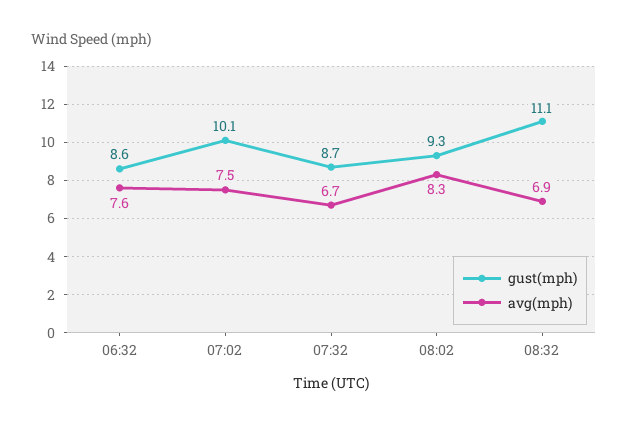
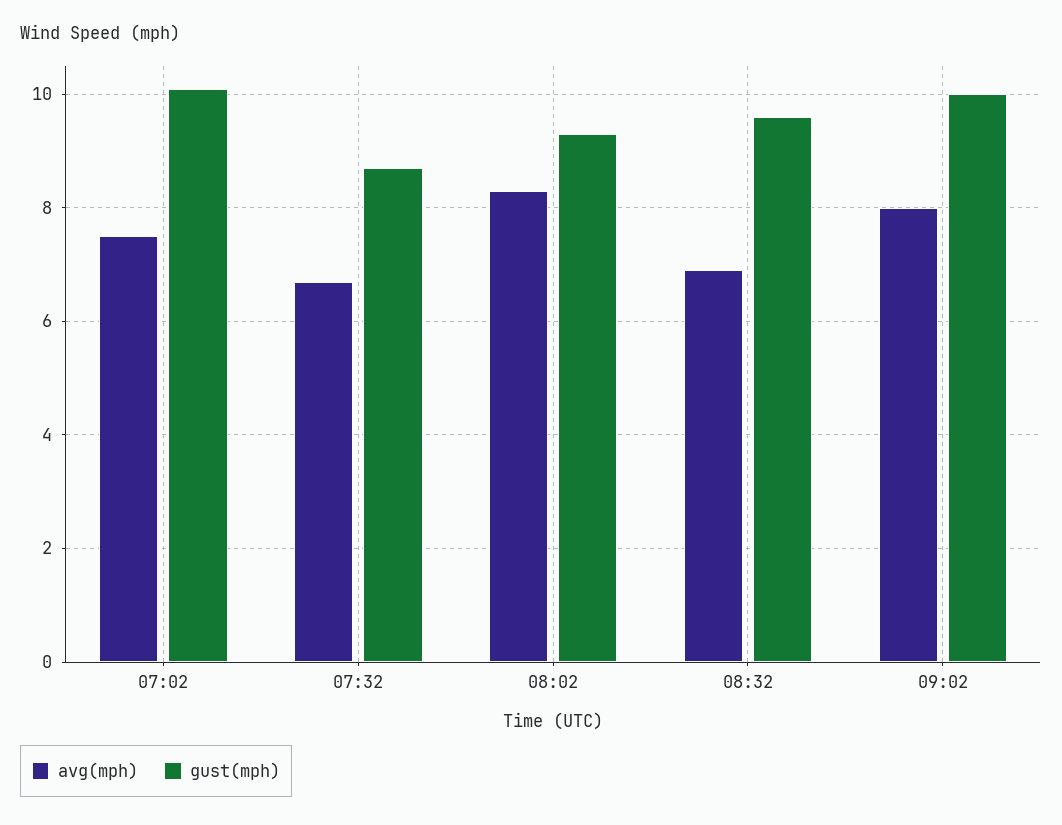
gust(mph), 06:32: 8.6 -> none
avg(mph), 06:32: 7.6 -> none
gust(mph), 08:32: 11.1 -> 9.5
avg(mph), 09:02: none -> 8
gust(mph), 09:02: none -> 10

